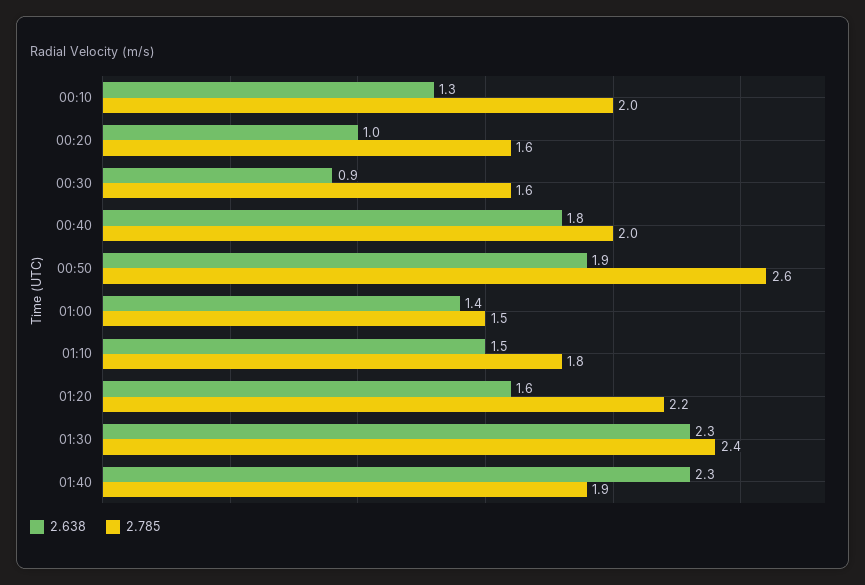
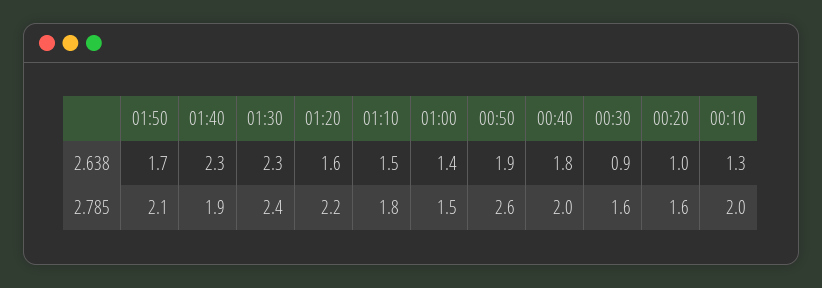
2.638, 01:50: none -> 1.7
2.785, 01:50: none -> 2.1

